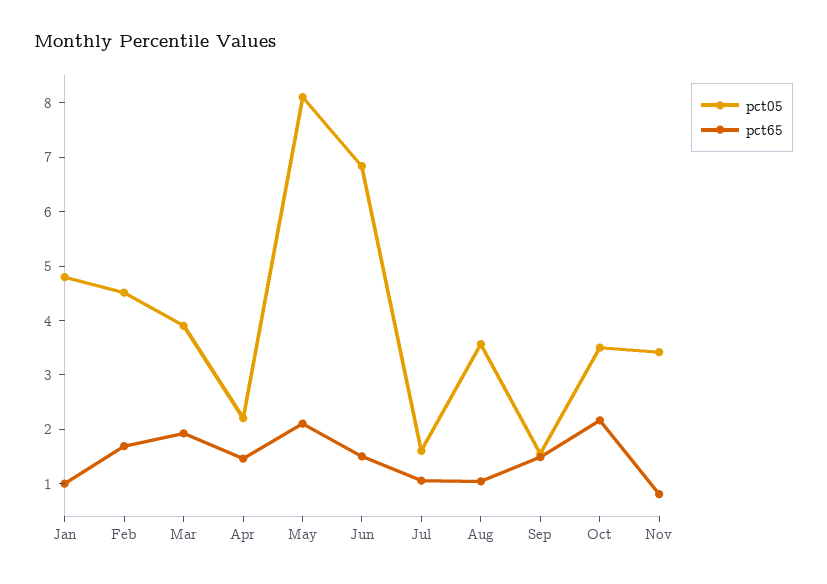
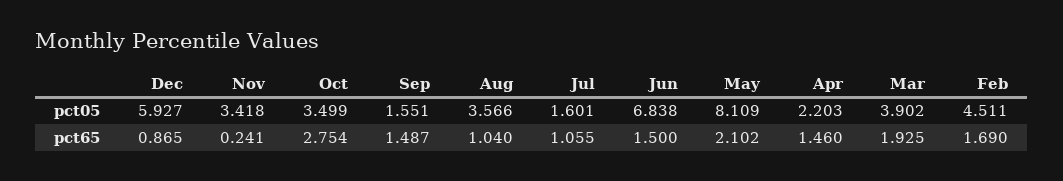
pct05, Jan: 4.8 -> none
pct65, Jan: 1 -> none
pct65, Oct: 2.2 -> 2.754
pct65, Nov: 0.8 -> 0.241
pct05, Dec: none -> 5.927
pct65, Dec: none -> 0.865

